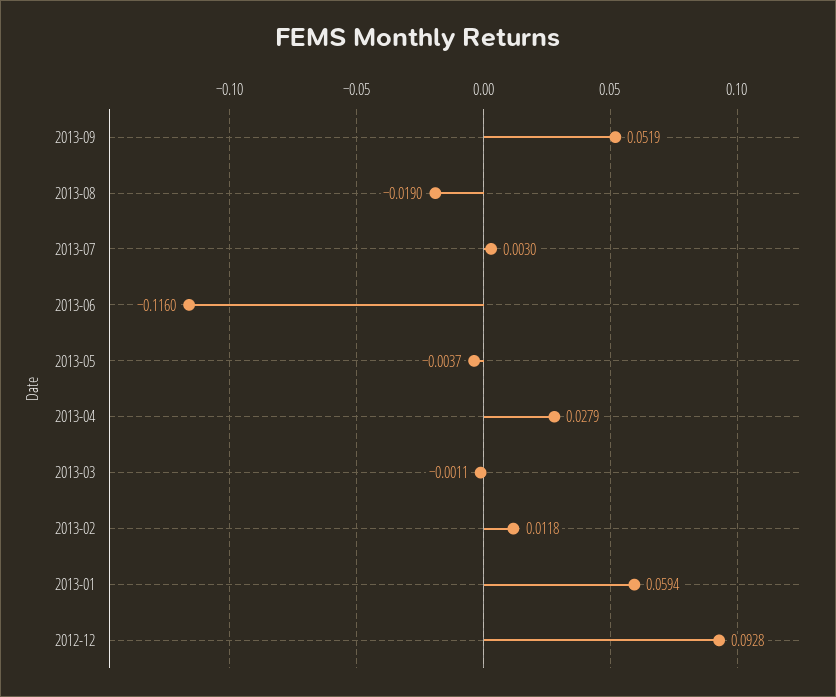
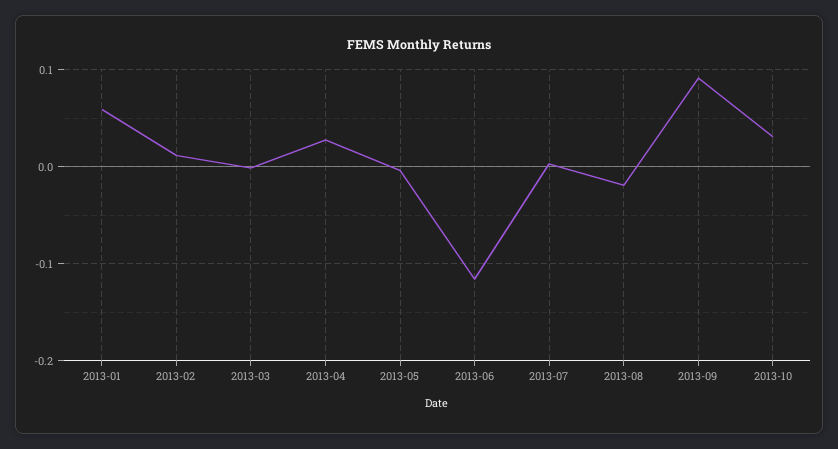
2013-09: 0.0519 -> 0.09
2012-12: 0.0928 -> none
2013-10: none -> 0.03

